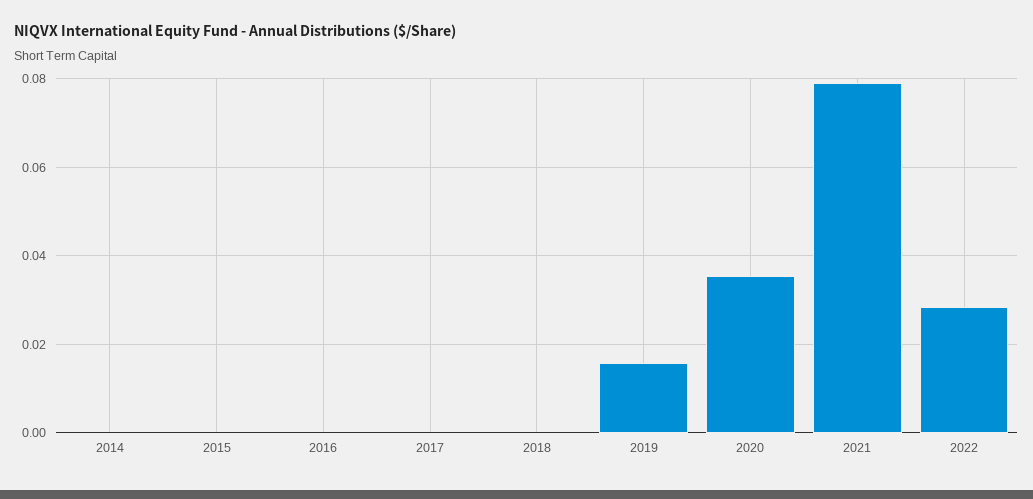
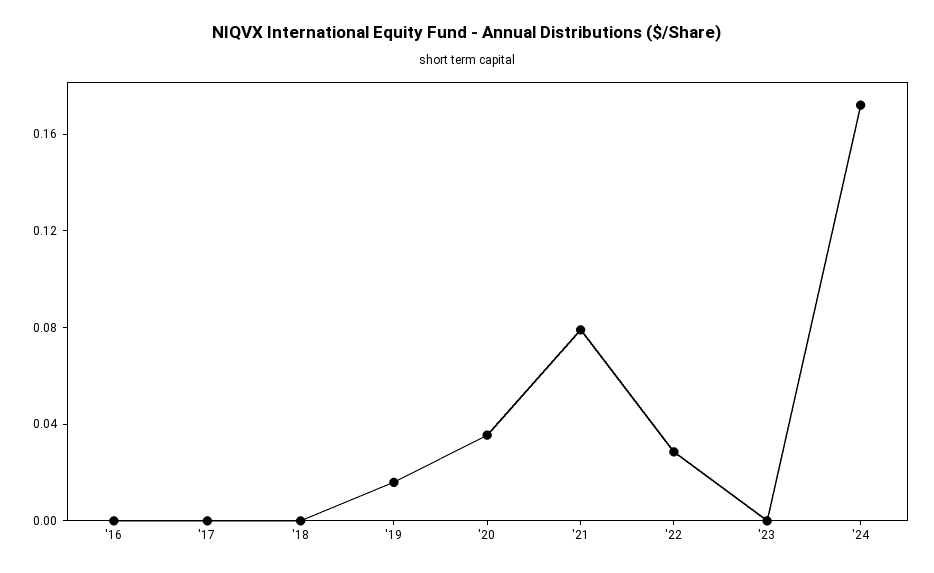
2014: 0 -> none
2015: 0 -> none
'23: none -> 0
'24: none -> 0.17

